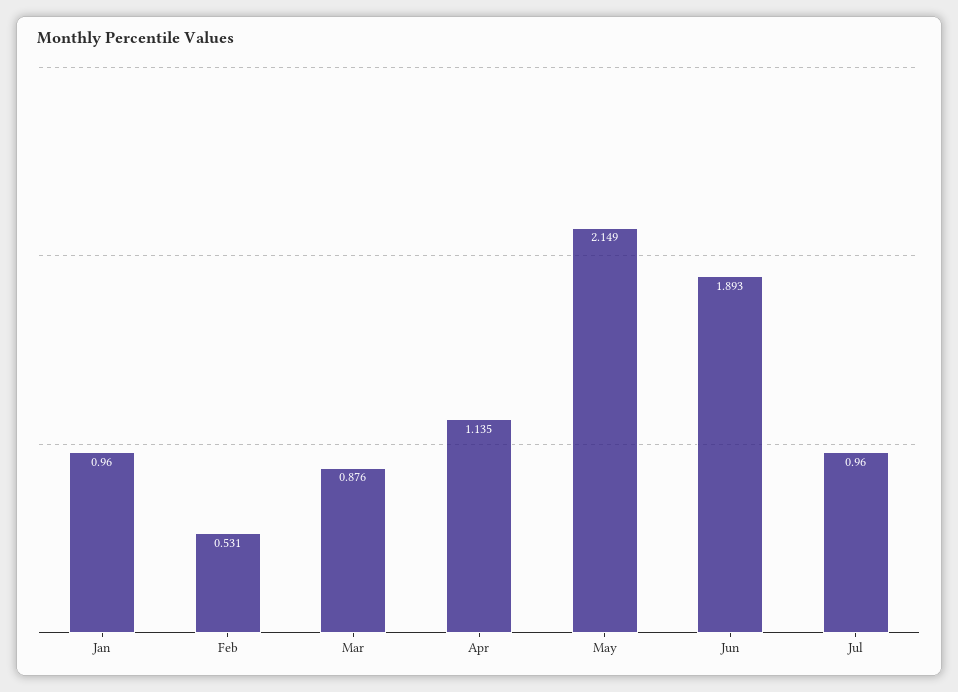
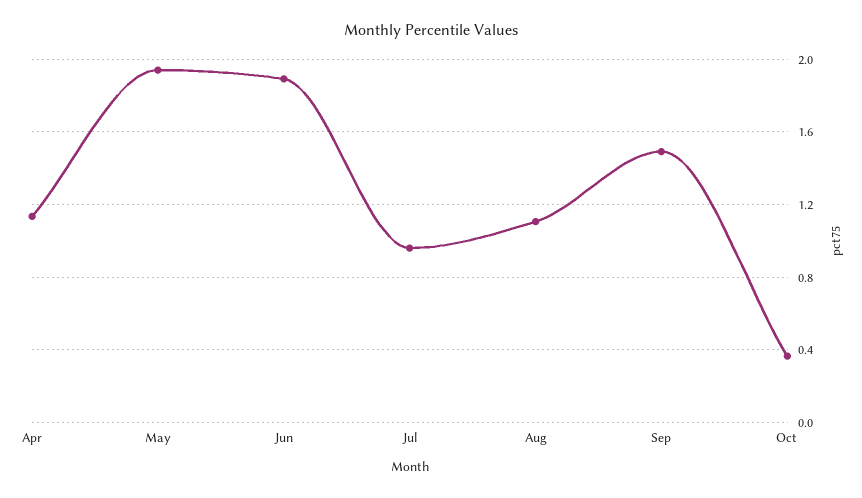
Jan: 0.96 -> none
Feb: 0.531 -> none
Mar: 0.876 -> none
May: 2.149 -> 1.95
Aug: none -> 1.1
Sep: none -> 1.5
Oct: none -> 0.35

